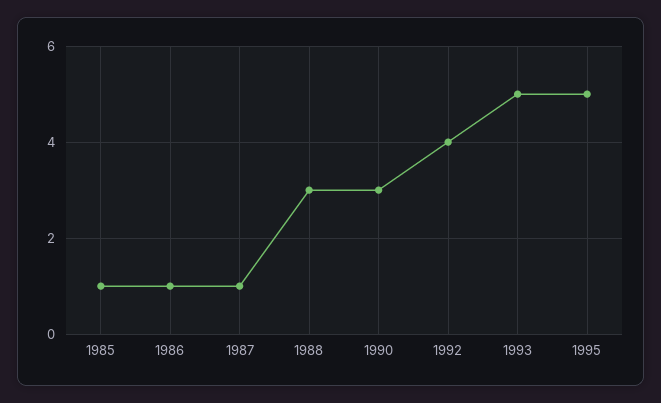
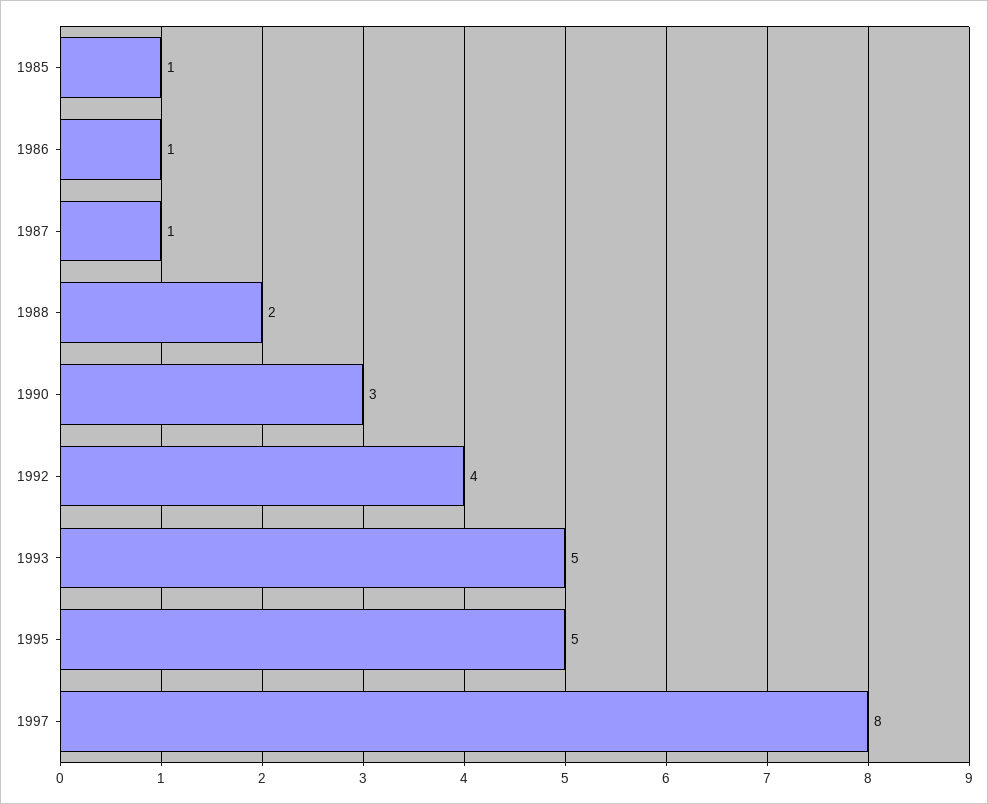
1988: 3 -> 2
1997: none -> 8

